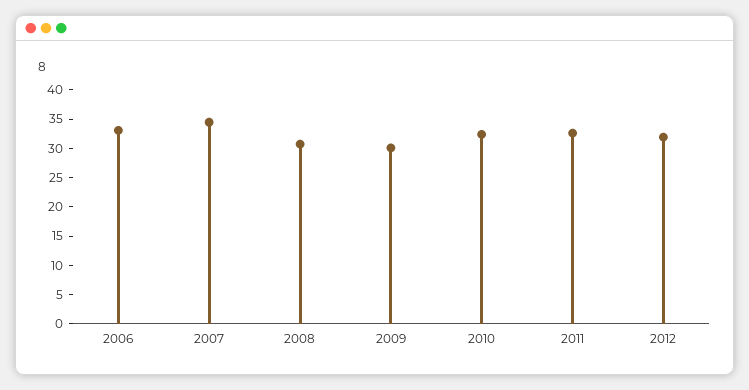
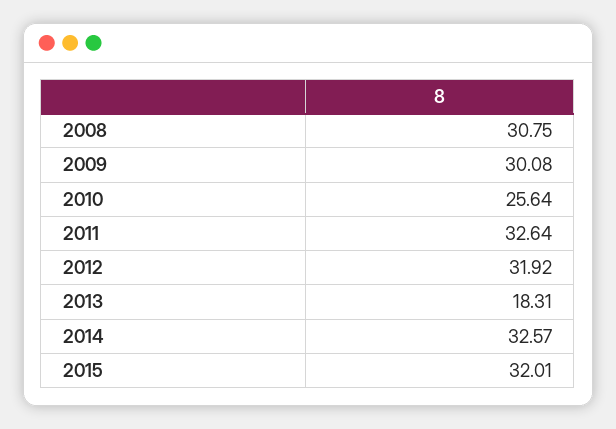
2006: 32.5 -> none
2007: 35 -> none
2010: 32.5 -> 25.64
2013: none -> 18.31
2014: none -> 32.57
2015: none -> 32.01

